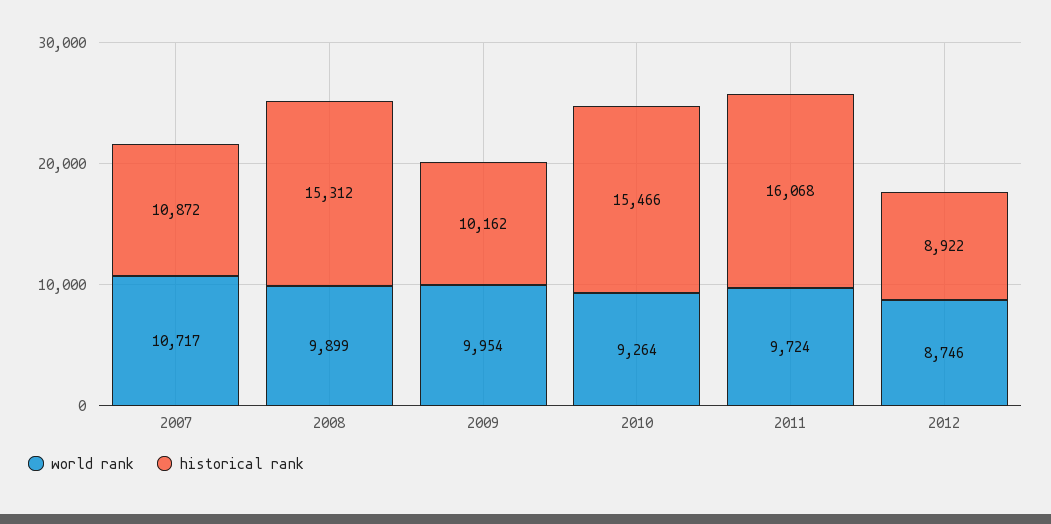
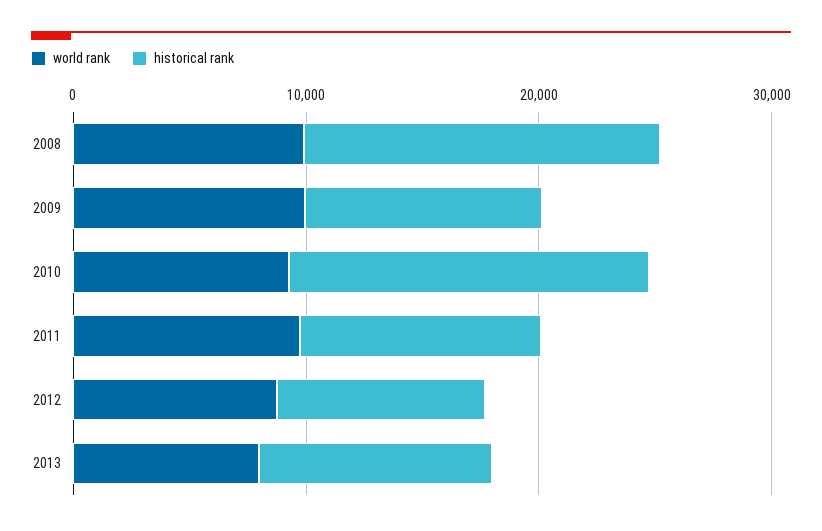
world rank, 2007: 10717 -> none
historical rank, 2007: 10872 -> none
historical rank, 2011: 16068 -> 10000
world rank, 2013: none -> 8000
historical rank, 2013: none -> 10000

